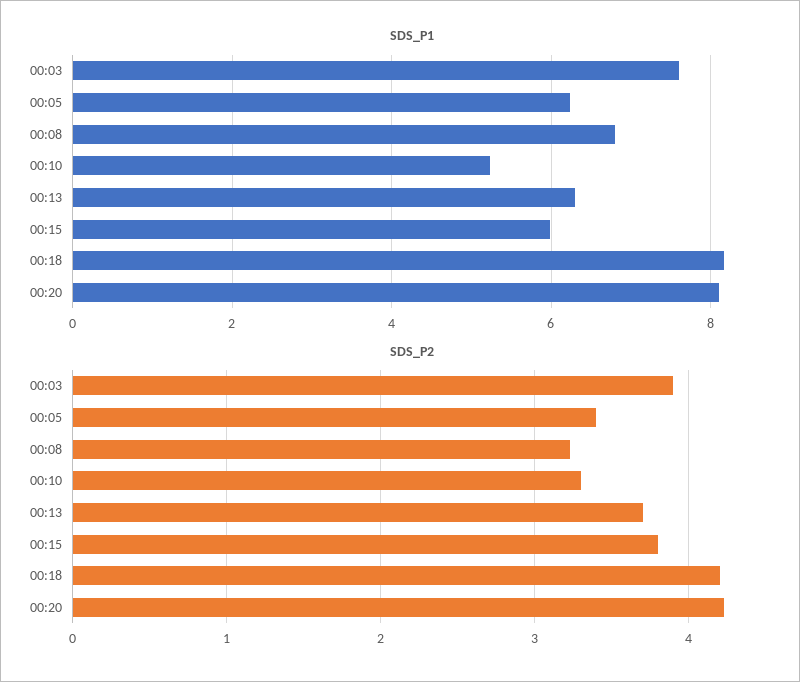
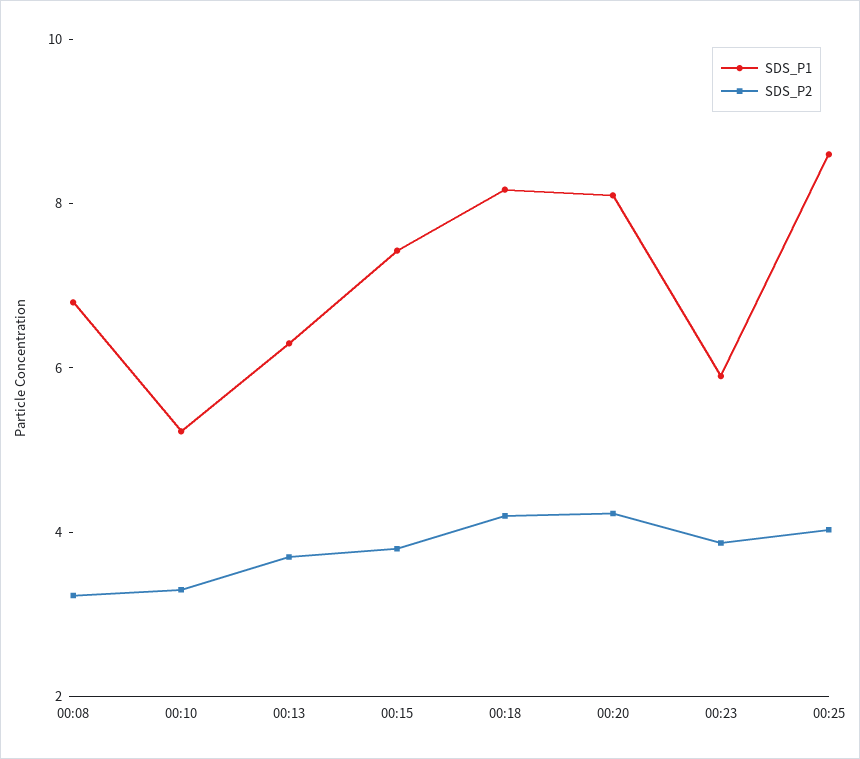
SDS_P1, 00:03: 7.6 -> none
SDS_P1, 00:05: 6.2 -> none
SDS_P1, 00:15: 6 -> 7.5
SDS_P2, 00:03: 3.9 -> none
SDS_P2, 00:05: 3.4 -> none
SDS_P1, 00:23: none -> 6
SDS_P2, 00:23: none -> 4
SDS_P1, 00:25: none -> 8.5
SDS_P2, 00:25: none -> 4

